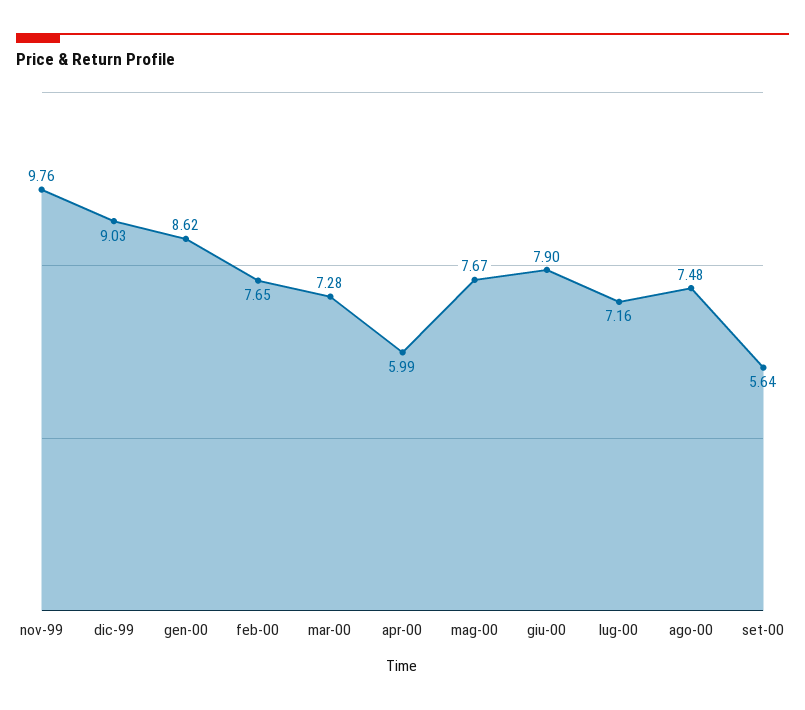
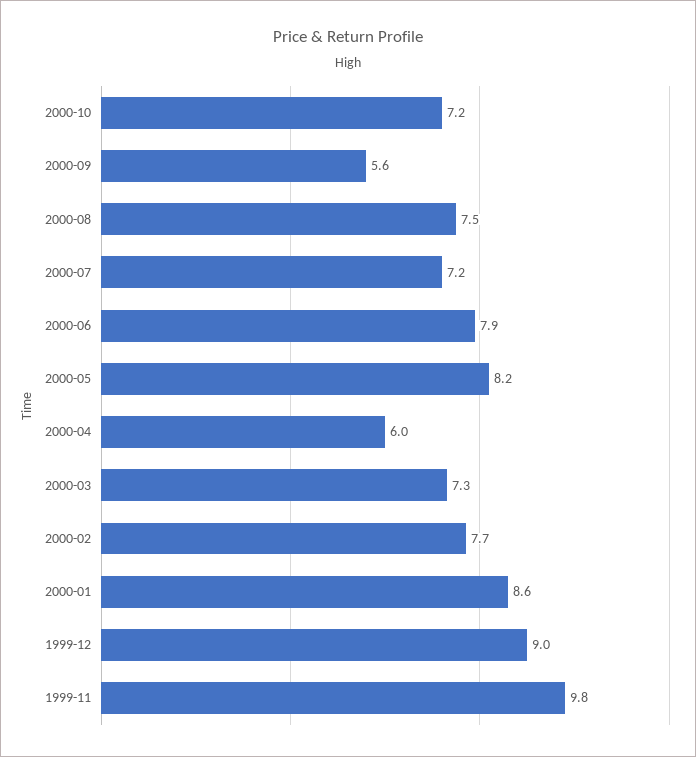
mag-00: 7.67 -> 8.2
2000-10: none -> 7.2

